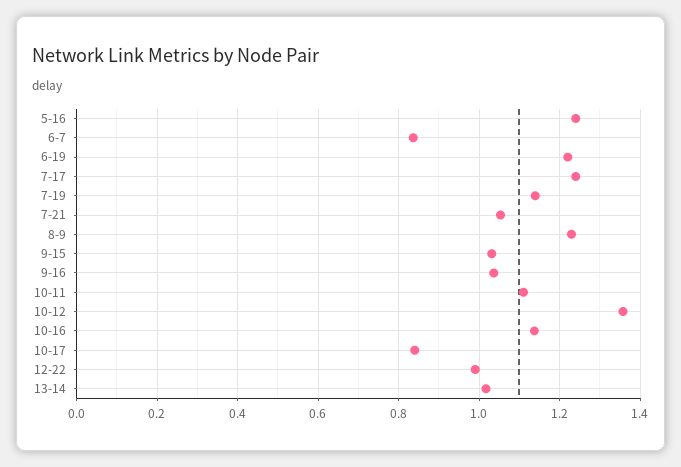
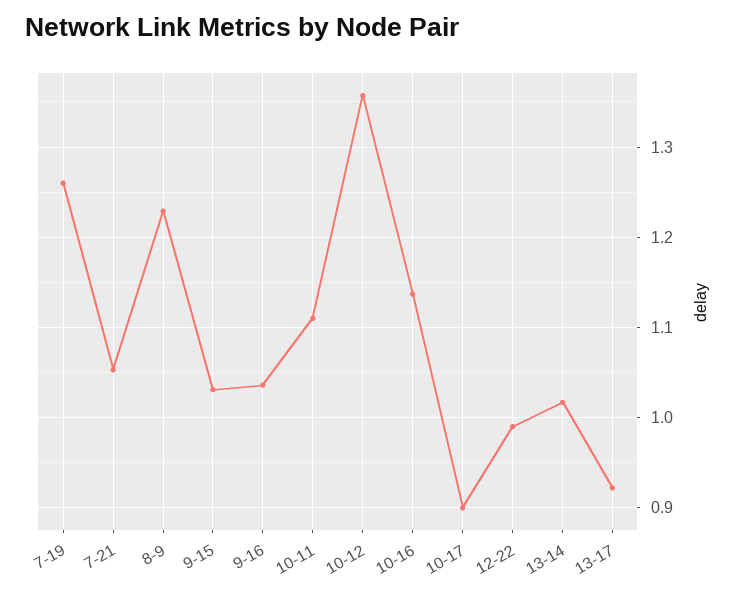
5-16: 1.24 -> none
6-7: 0.84 -> none
6-19: 1.22 -> none
7-17: 1.24 -> none
7-19: 1.14 -> 1.26
10-17: 0.84 -> 0.9
13-17: none -> 0.92

